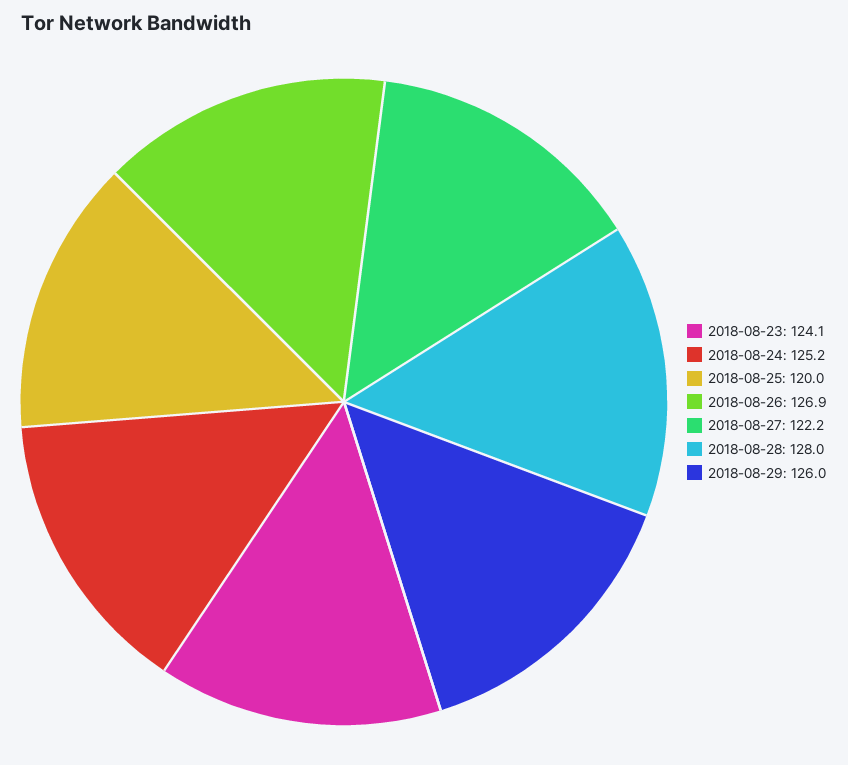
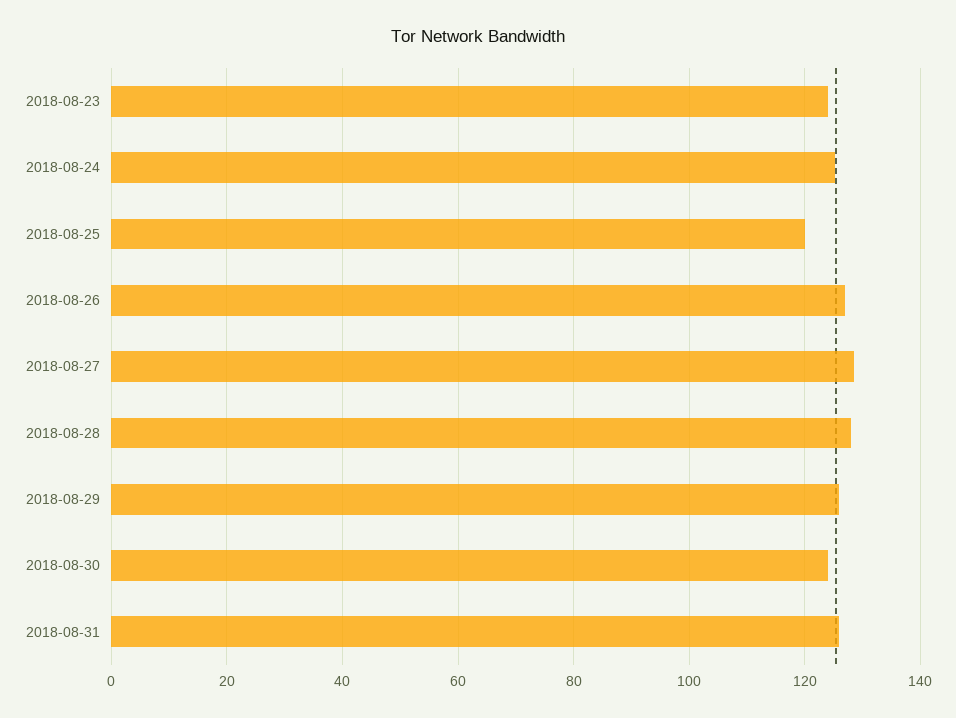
2018-08-27: 122.2 -> 128
2018-08-30: none -> 124
2018-08-31: none -> 126

